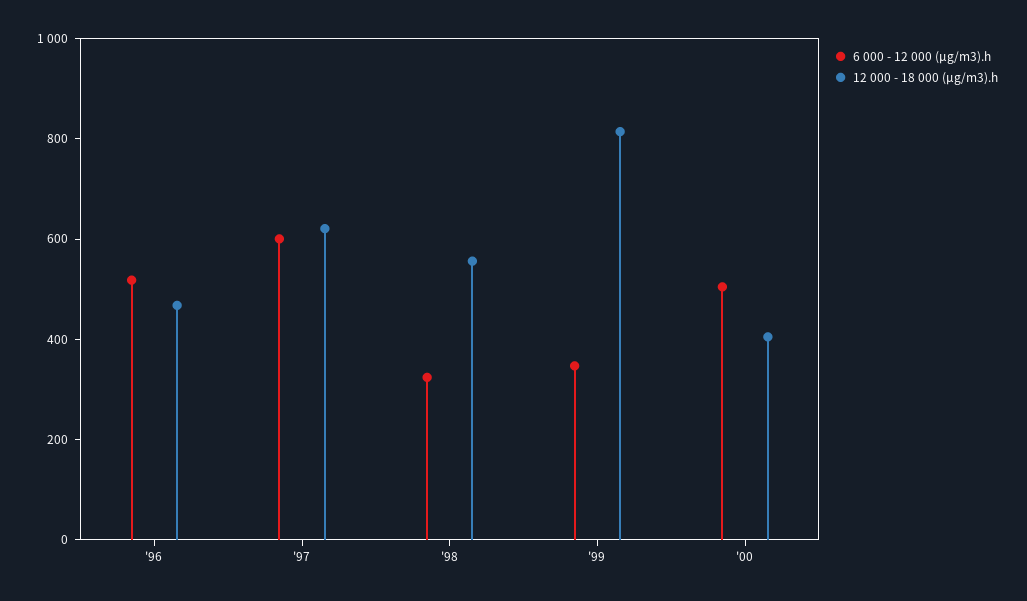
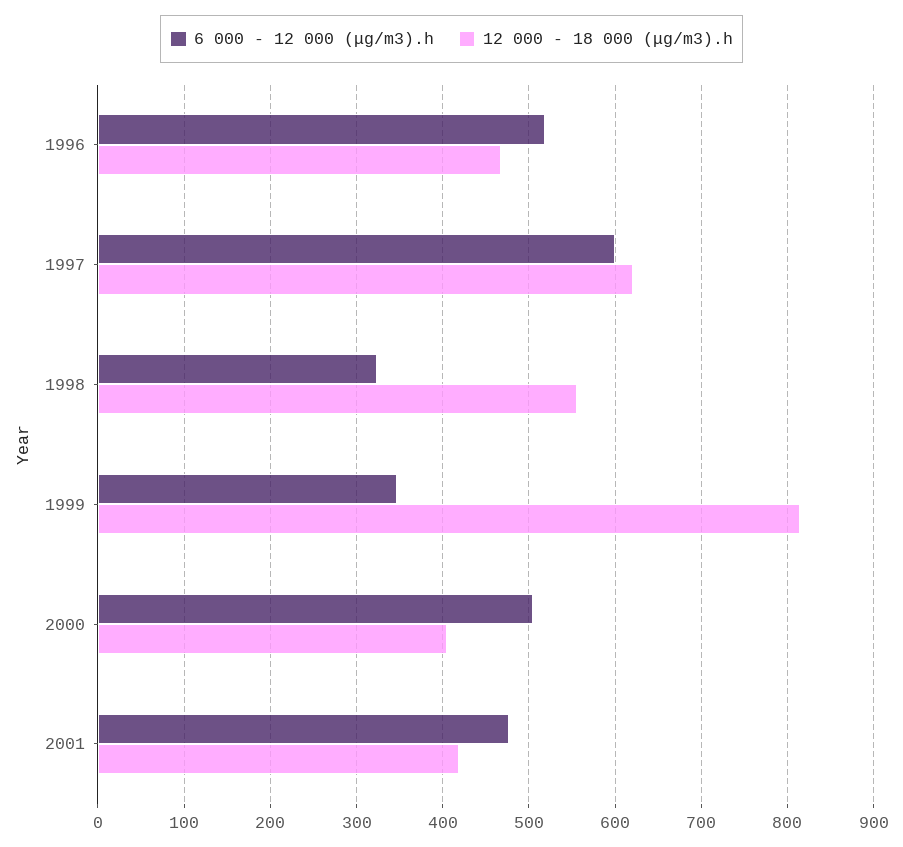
6 000 - 12 000 (μg/m3).h, 2001: none -> 480
12 000 - 18 000 (μg/m3).h, 2001: none -> 420

